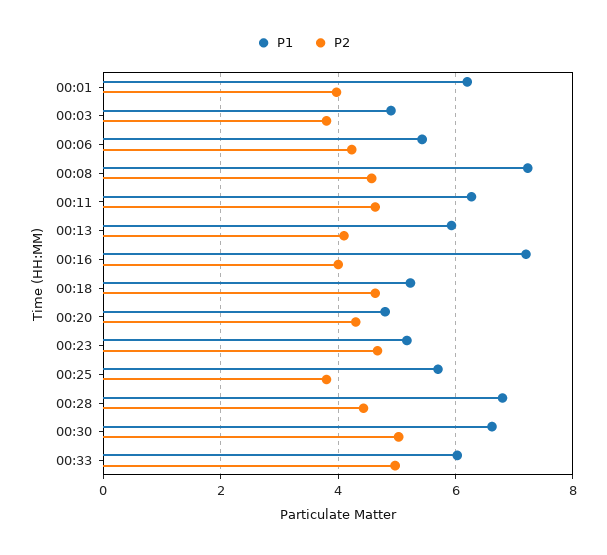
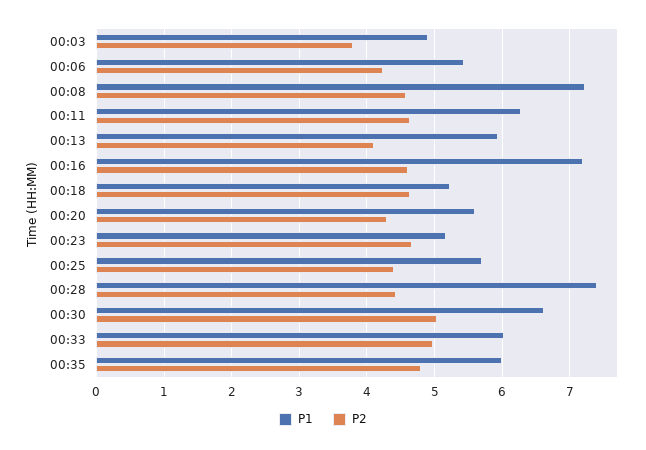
P1, 00:01: 6.2 -> none
P2, 00:01: 4 -> none
P2, 00:16: 4 -> 4.6
P1, 00:20: 4.8 -> 5.6
P2, 00:25: 3.8 -> 4.4
P1, 00:28: 6.8 -> 7.4
P1, 00:35: none -> 6
P2, 00:35: none -> 4.8

